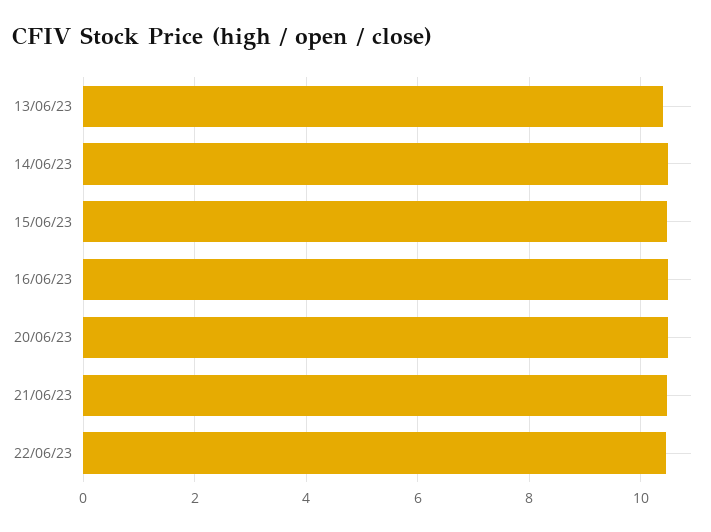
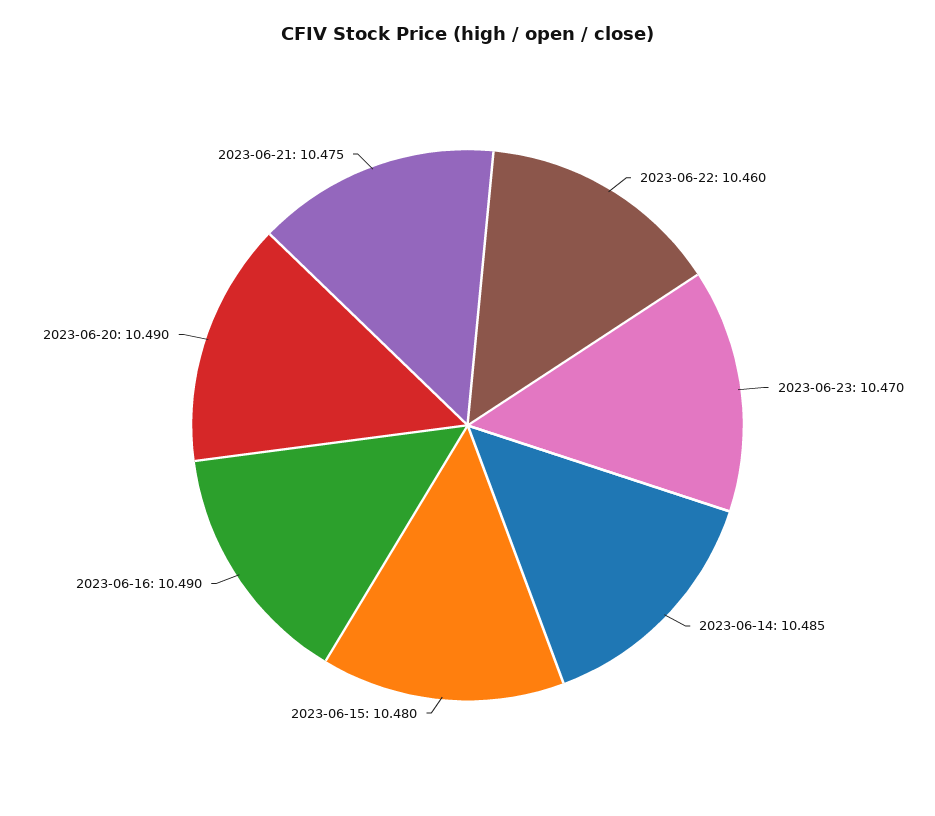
13/06/23: 10.4 -> none
2023-06-23: none -> 10.47

